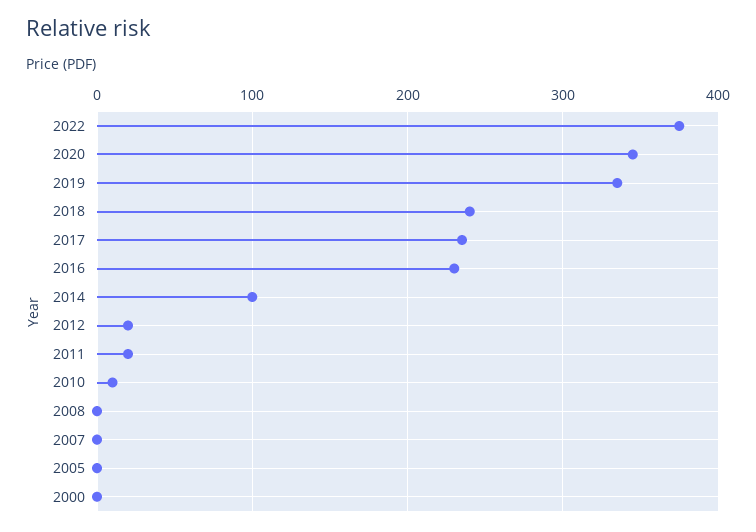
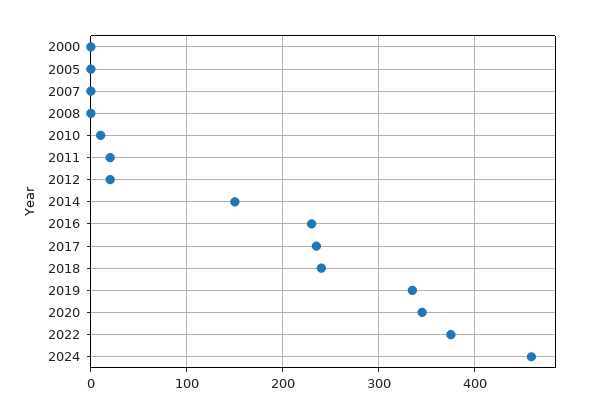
2014: 100 -> 150
2024: none -> 460

